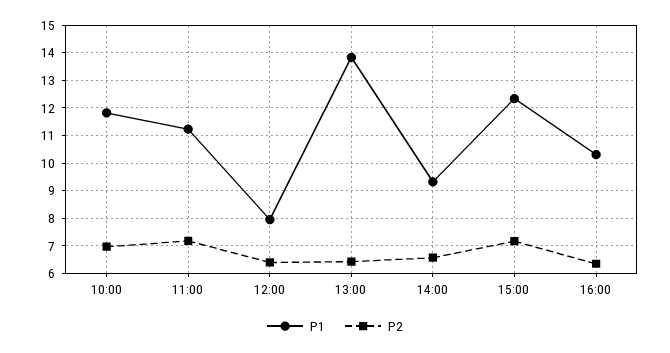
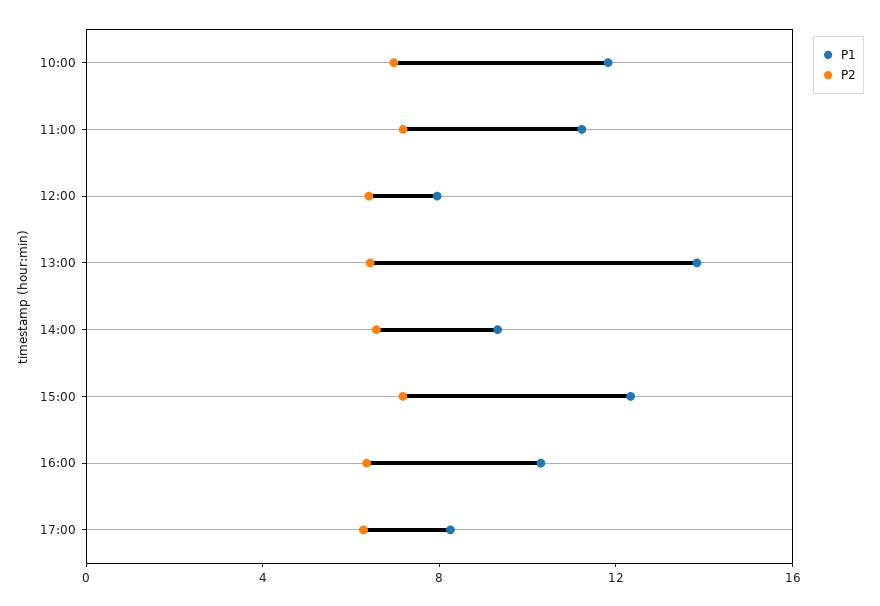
P1, 17:00: none -> 8
P2, 17:00: none -> 6

